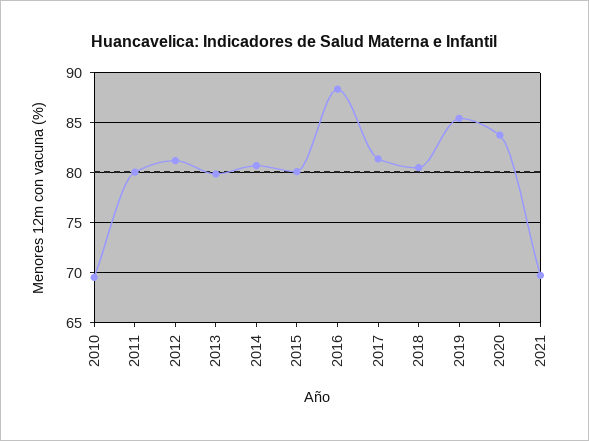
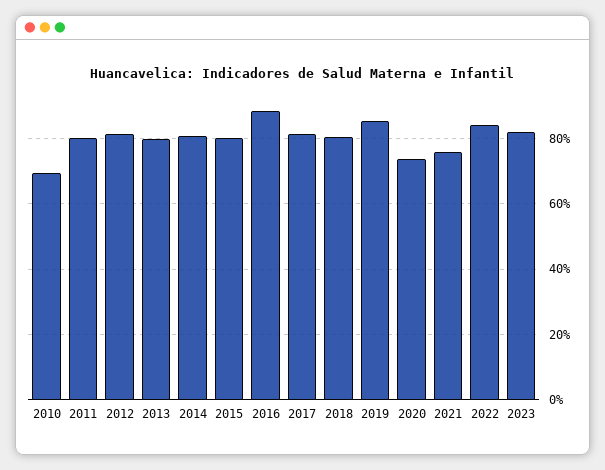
2020: 84 -> 74
2021: 70 -> 76
2022: none -> 84
2023: none -> 82

